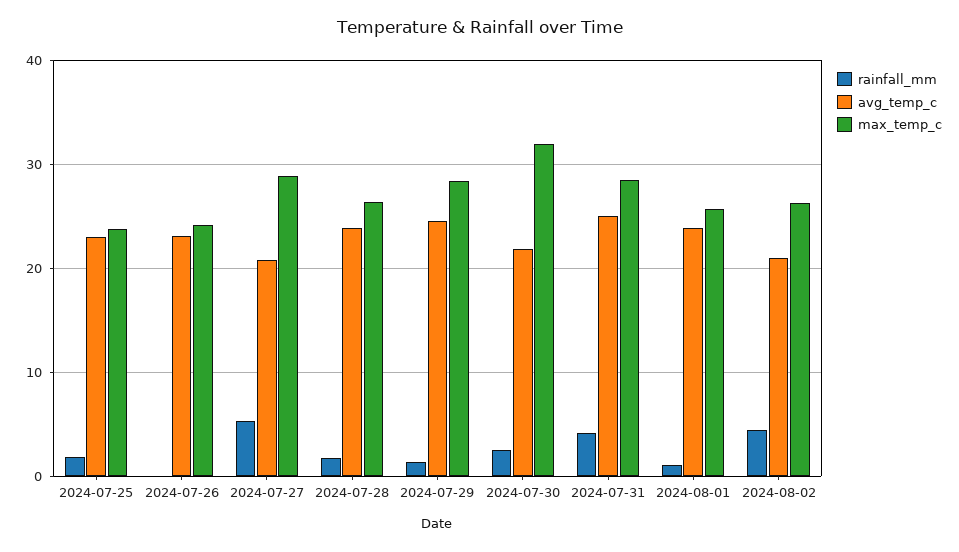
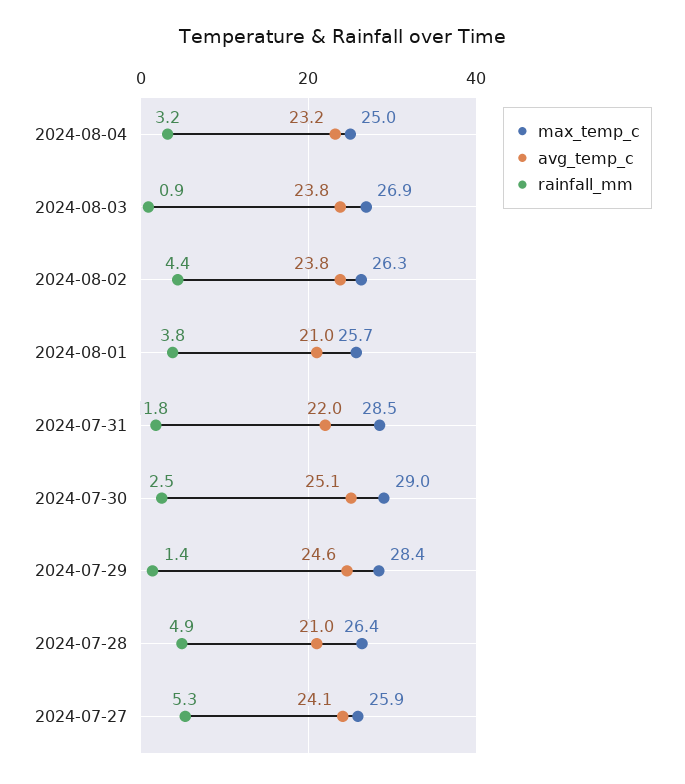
rainfall_mm, 2024-07-25: 2 -> none
avg_temp_c, 2024-07-25: 23 -> none
max_temp_c, 2024-07-25: 24 -> none
rainfall_mm, 2024-07-26: 0 -> none
avg_temp_c, 2024-07-26: 23 -> none
max_temp_c, 2024-07-26: 24 -> none
avg_temp_c, 2024-07-27: 21 -> 24.1
max_temp_c, 2024-07-27: 29 -> 25.9
rainfall_mm, 2024-07-28: 2 -> 4.9
avg_temp_c, 2024-07-28: 24 -> 21
avg_temp_c, 2024-07-30: 22 -> 25.1
max_temp_c, 2024-07-30: 32 -> 29
rainfall_mm, 2024-07-31: 4 -> 1.8
avg_temp_c, 2024-07-31: 25 -> 22
rainfall_mm, 2024-08-01: 1 -> 3.8
avg_temp_c, 2024-08-01: 24 -> 21
avg_temp_c, 2024-08-02: 21 -> 23.8
max_temp_c, 2024-08-04: none -> 25
avg_temp_c, 2024-08-04: none -> 23.2
rainfall_mm, 2024-08-04: none -> 3.2
max_temp_c, 2024-08-03: none -> 26.9
avg_temp_c, 2024-08-03: none -> 23.8
rainfall_mm, 2024-08-03: none -> 0.9

